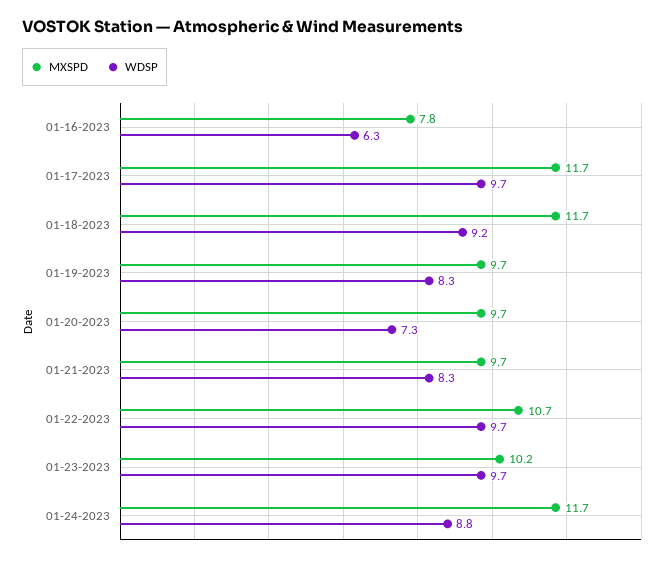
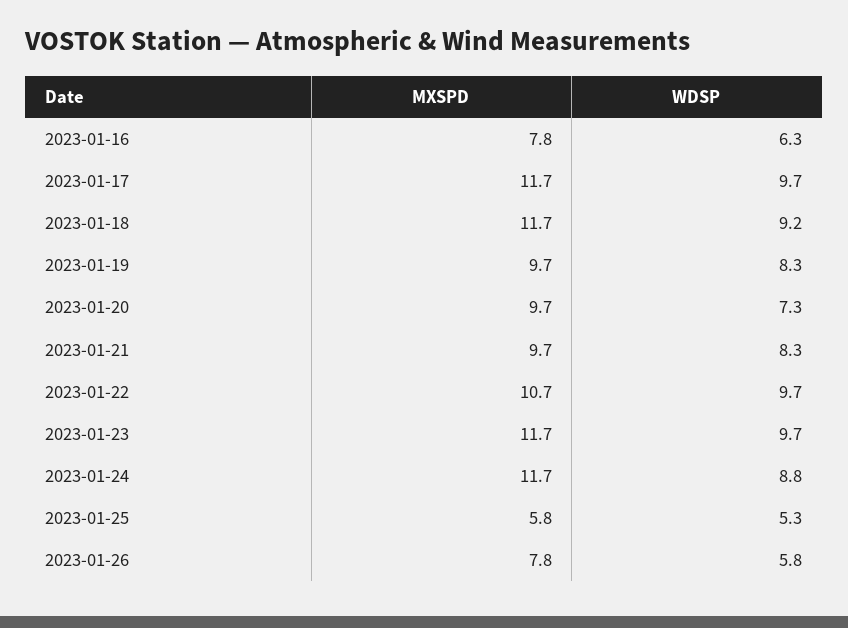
MXSPD, 01-23-2023: 10.2 -> 11.7
MXSPD, 2023-01-25: none -> 5.8
WDSP, 2023-01-25: none -> 5.3
MXSPD, 2023-01-26: none -> 7.8
WDSP, 2023-01-26: none -> 5.8

